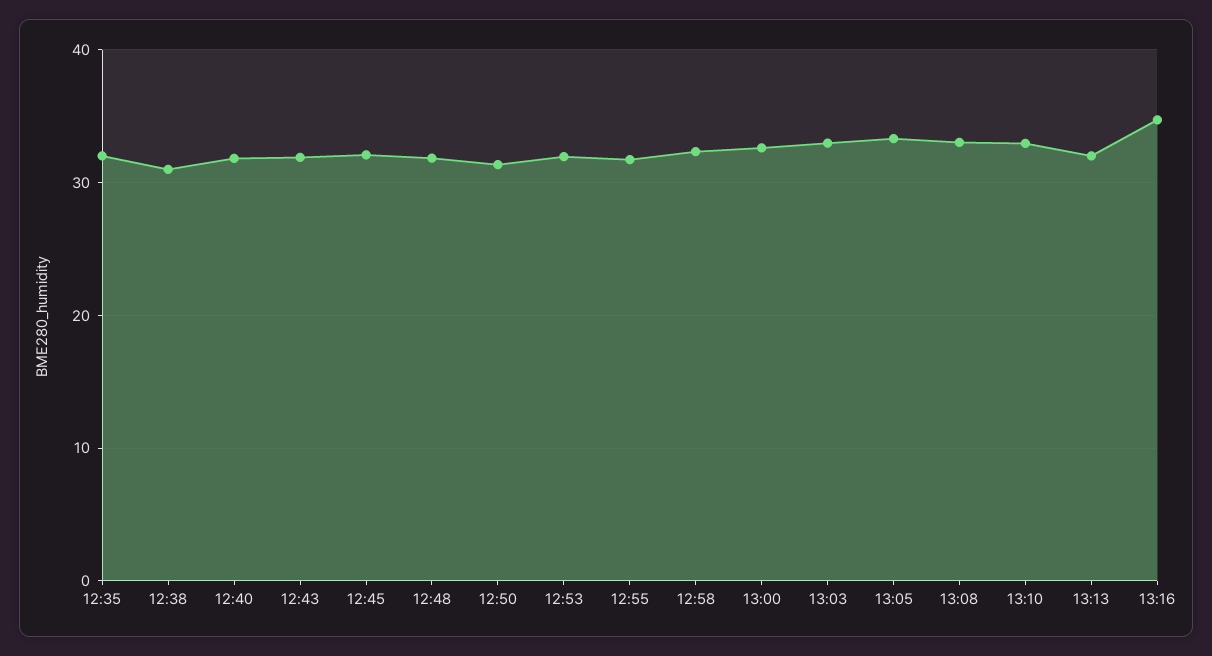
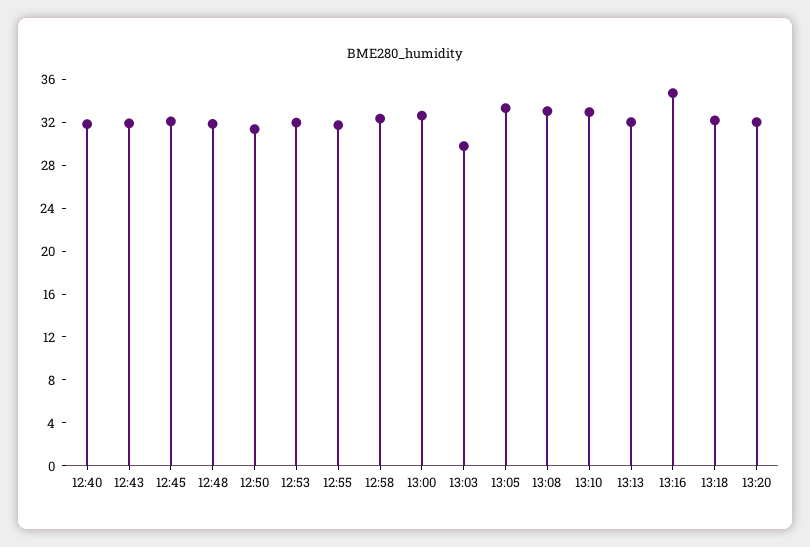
12:35: 32 -> none
12:38: 31 -> none
13:03: 33 -> 30
13:18: none -> 32
13:20: none -> 32

